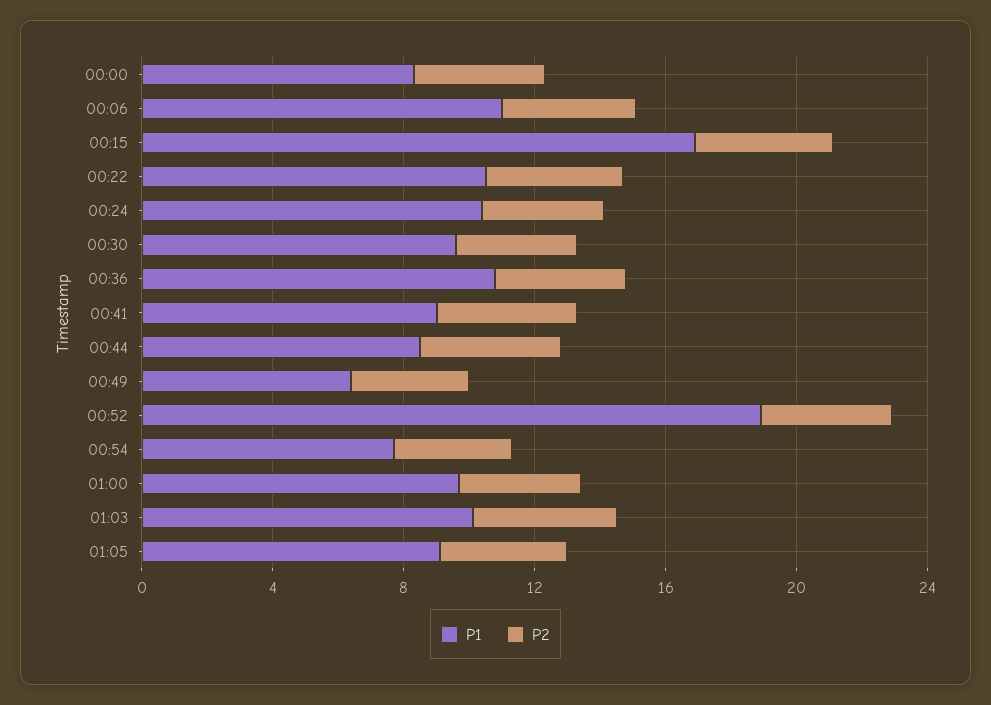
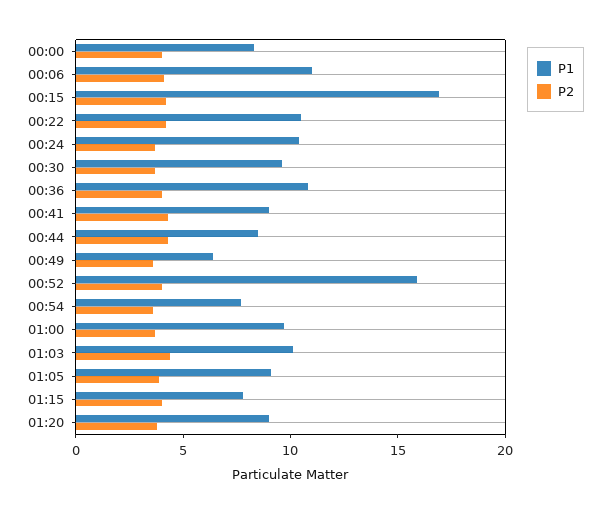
P1, 00:52: 19 -> 16
P1, 01:15: none -> 8
P2, 01:15: none -> 4
P1, 01:20: none -> 9
P2, 01:20: none -> 4

